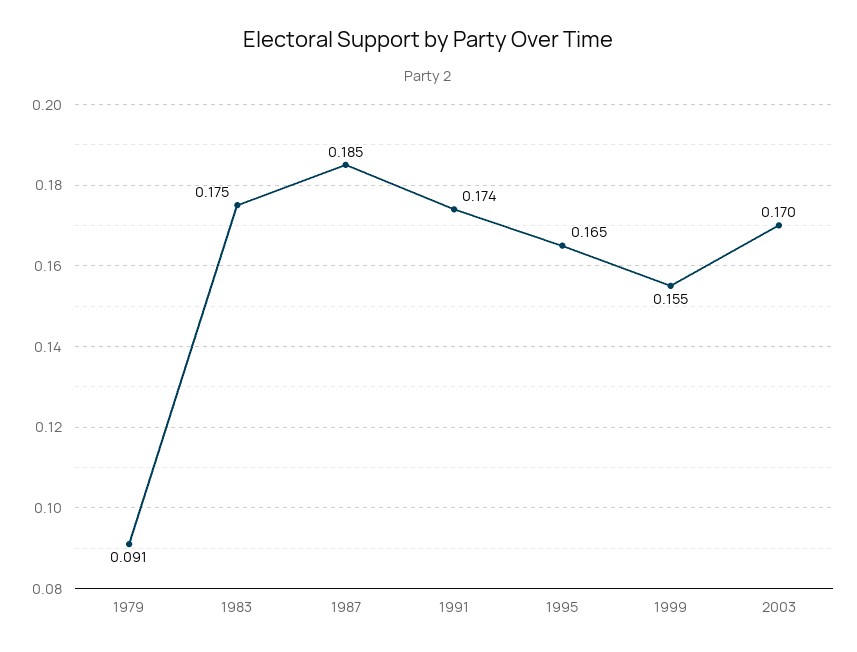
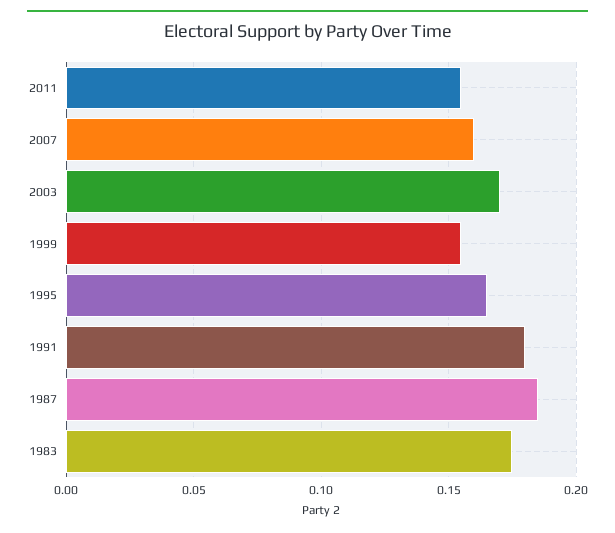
1979: 0.091 -> none
1991: 0.174 -> 0.18
2011: none -> 0.155
2007: none -> 0.16

